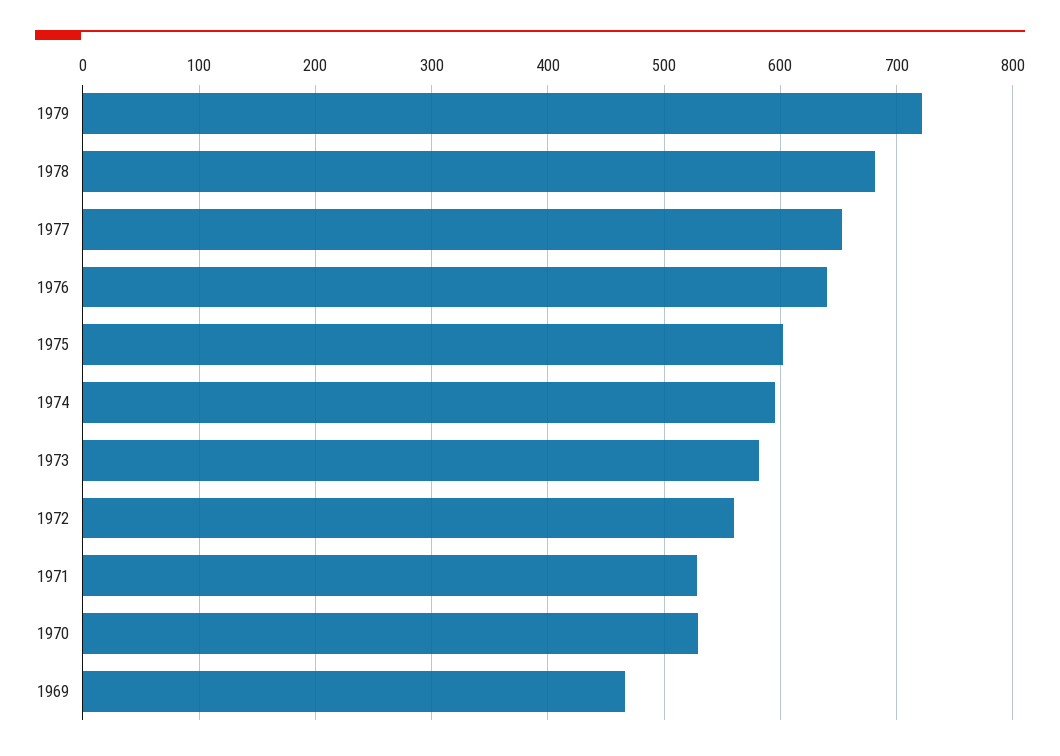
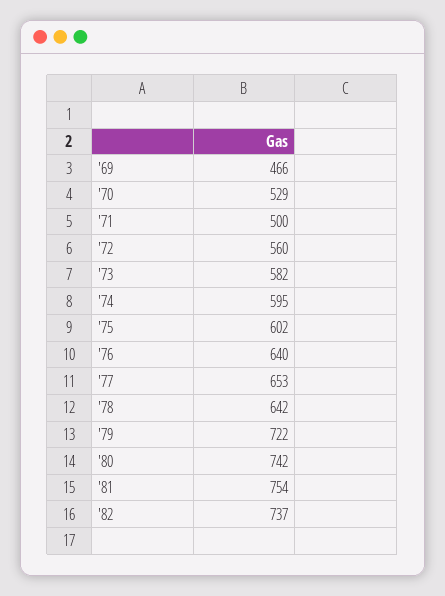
1978: 680 -> 642
1971: 530 -> 500
'80: none -> 742
'81: none -> 754
'82: none -> 737

